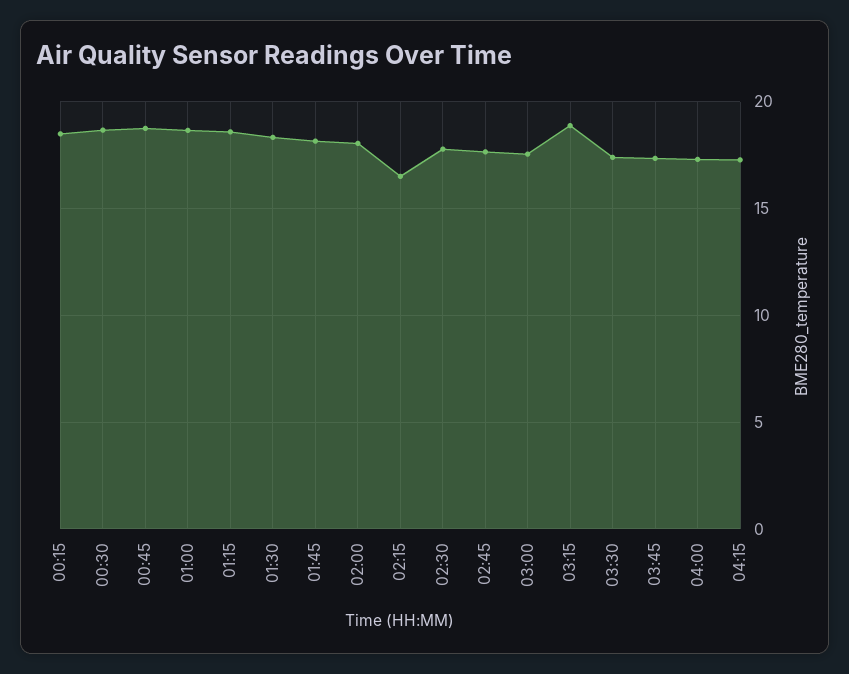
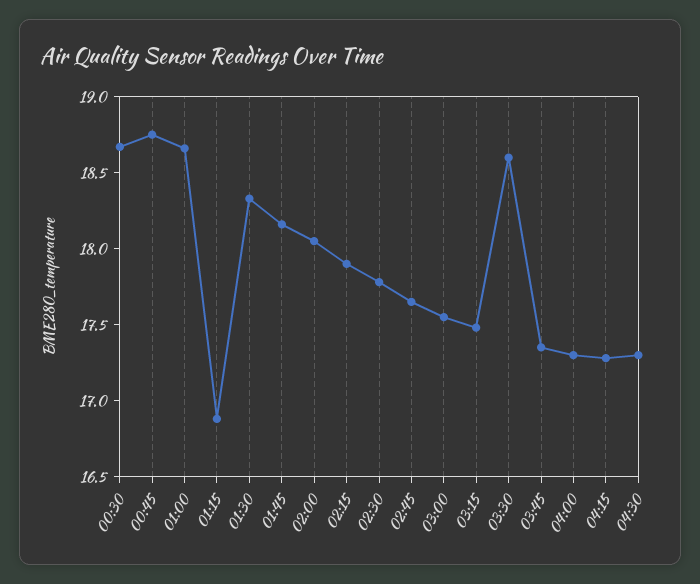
00:15: 18.5 -> none
01:15: 18.5 -> 16.9
02:15: 16.5 -> 17.9
03:15: 19 -> 17.5
03:30: 17.5 -> 18.6
04:30: none -> 17.3

